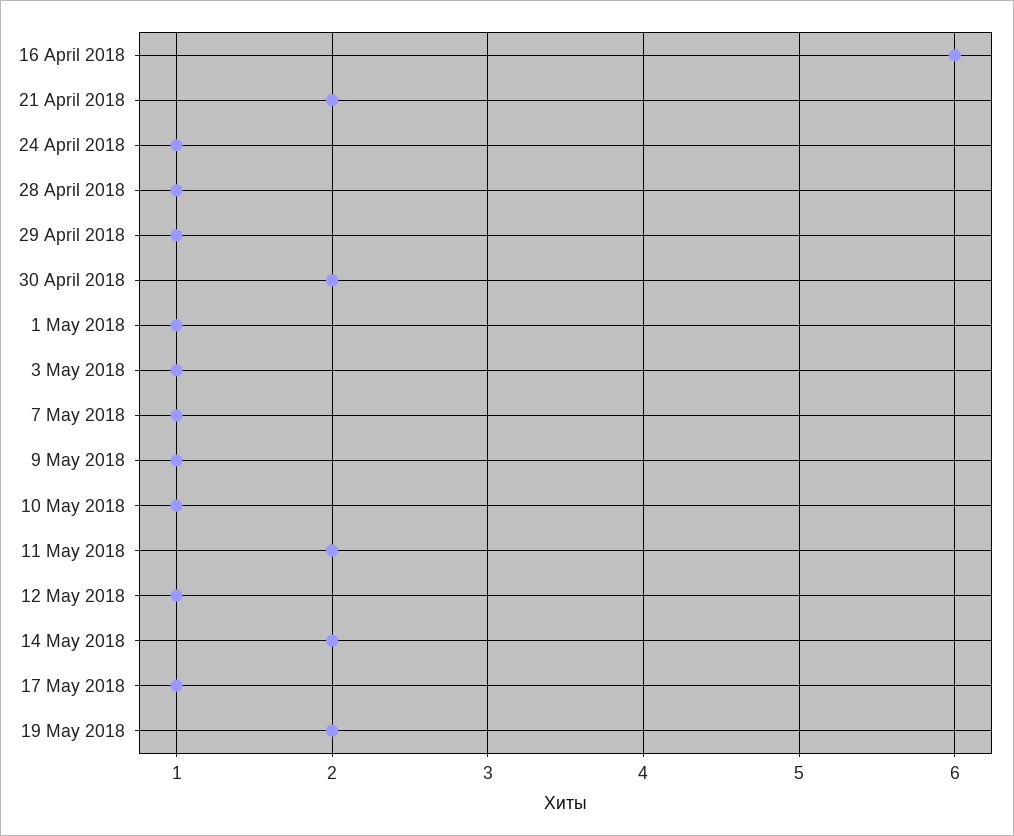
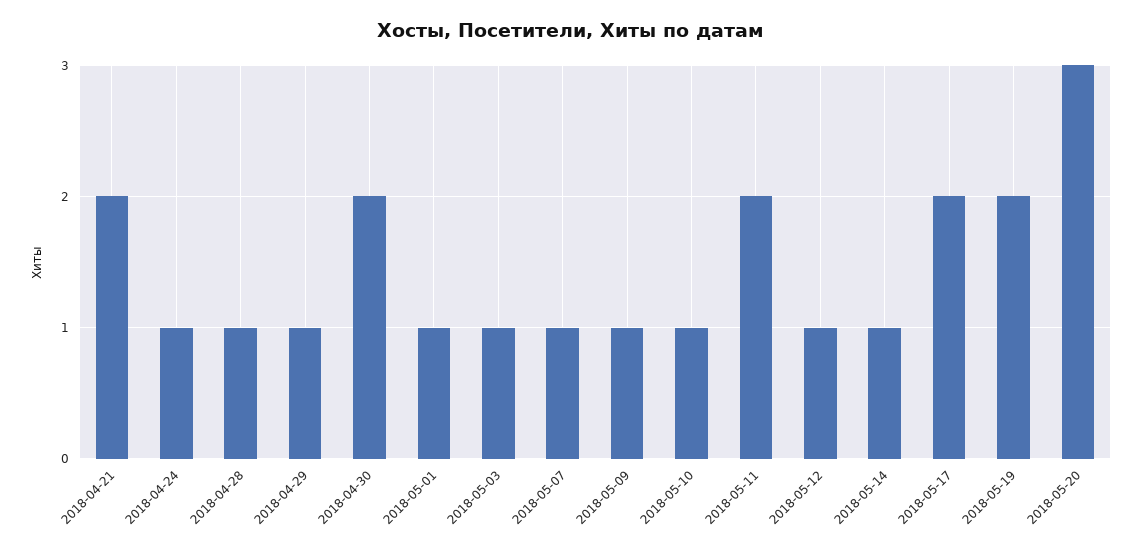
16 April 2018: 6 -> none
14 May 2018: 2 -> 1
17 May 2018: 1 -> 2
2018-05-20: none -> 3

